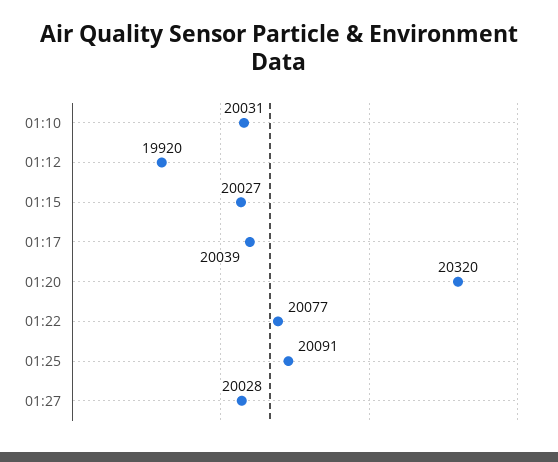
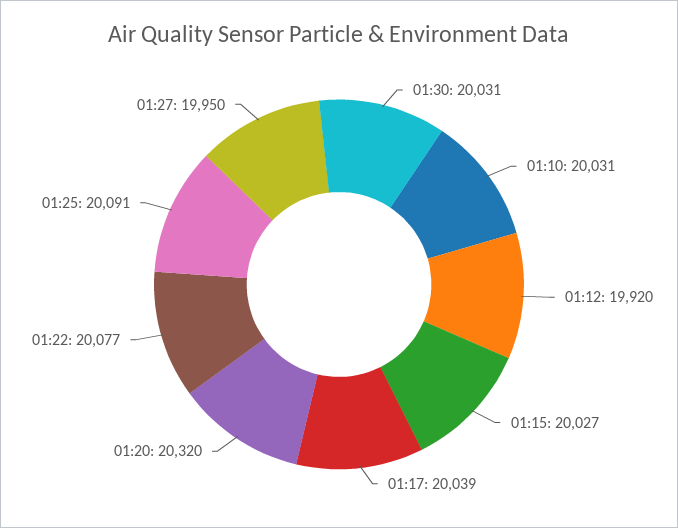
01:27: 20028 -> 19950
01:30: none -> 20031

